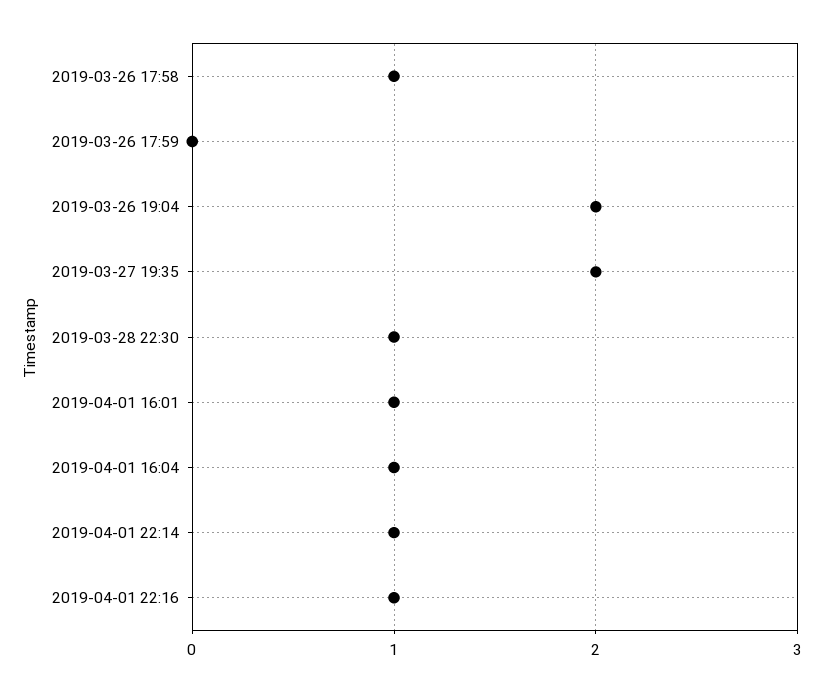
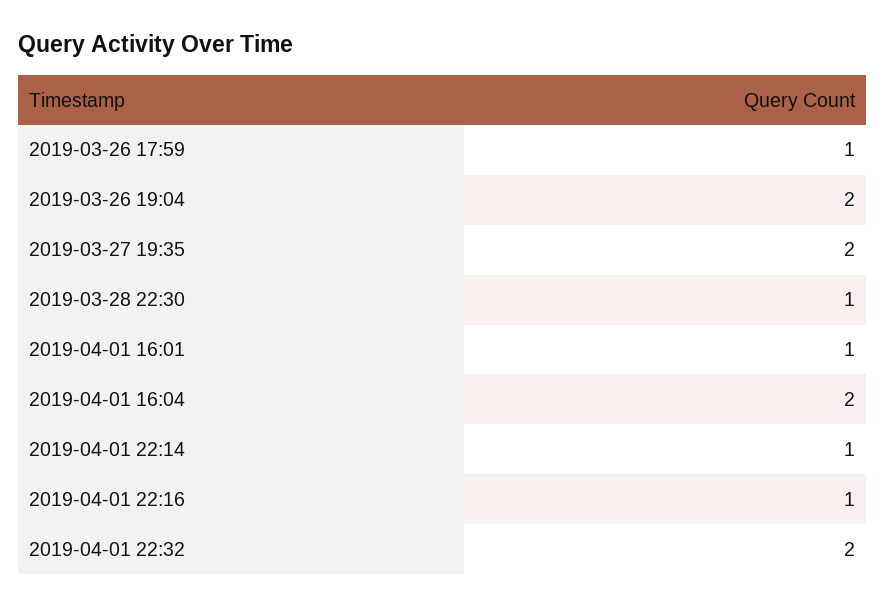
2019-03-26 17:58: 1 -> none
2019-03-26 17:59: 0 -> 1
2019-04-01 16:04: 1 -> 2
2019-04-01 22:32: none -> 2

